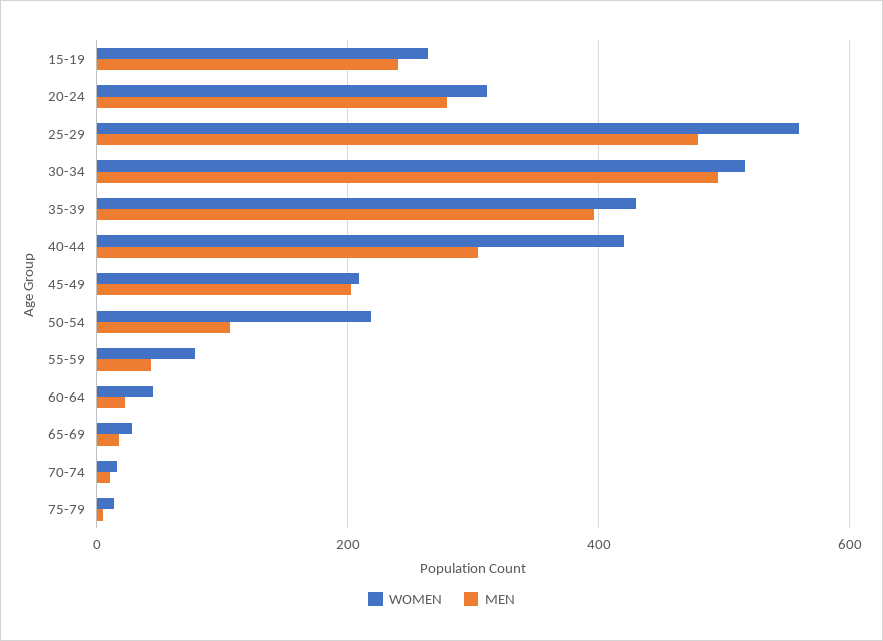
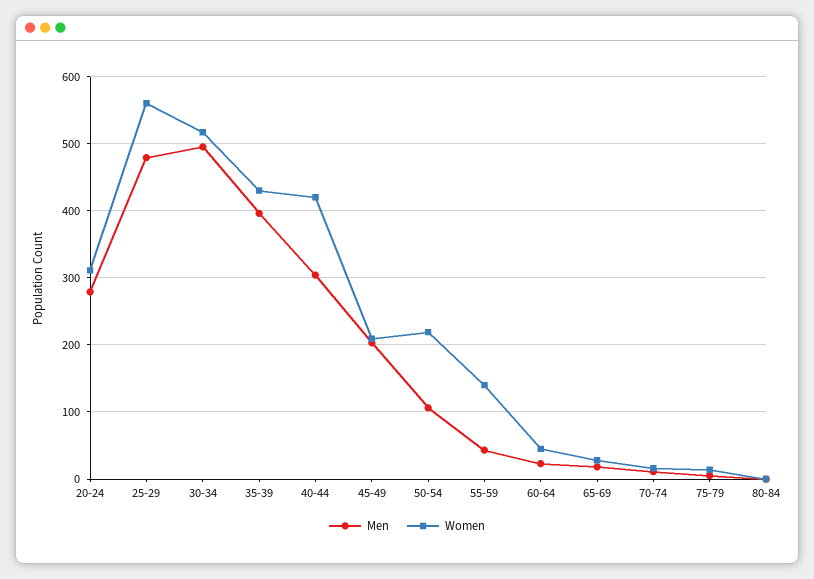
WOMEN, 15-19: 260 -> none
MEN, 15-19: 240 -> none
WOMEN, 55-59: 80 -> 140
MEN, 80-84: none -> 0
WOMEN, 80-84: none -> 0

